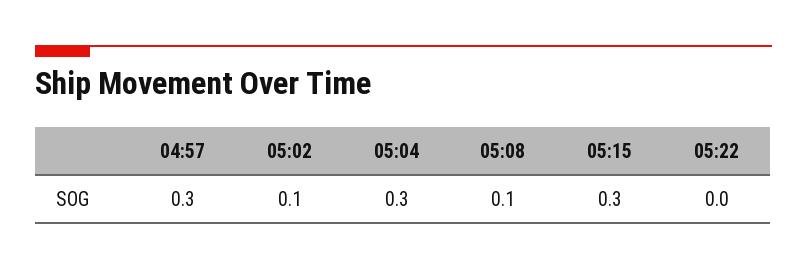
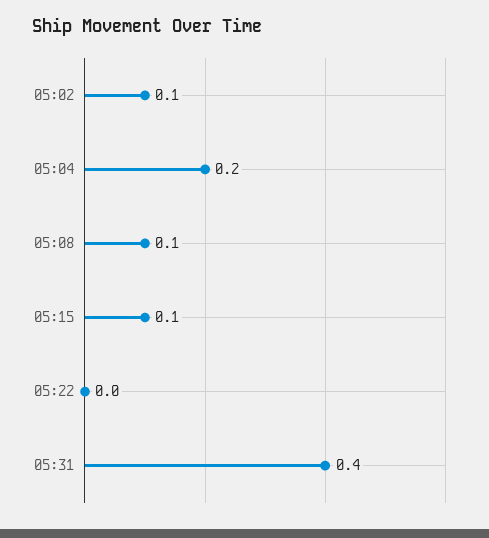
04:57: 0.3 -> none
05:04: 0.3 -> 0.2
05:15: 0.3 -> 0.1
05:31: none -> 0.4

